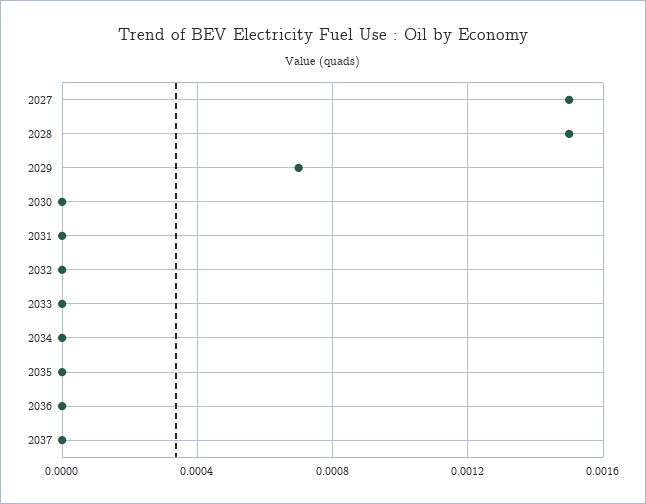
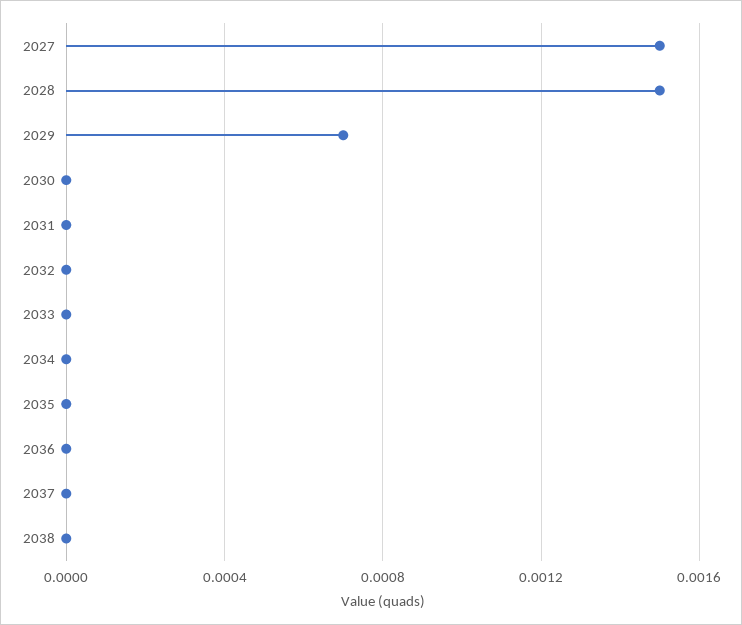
2038: none -> 0

